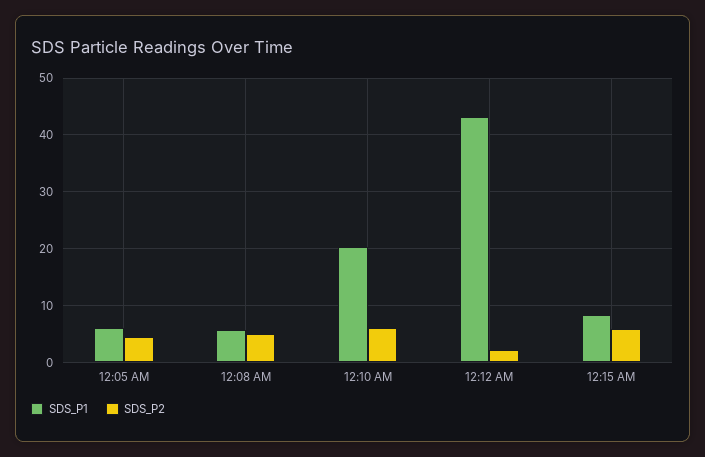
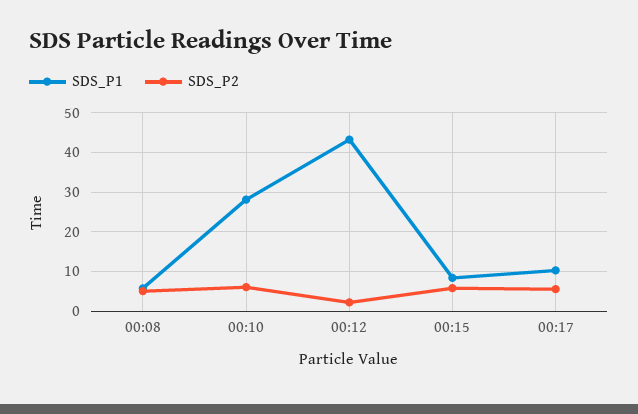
SDS_P1, 12:05 AM: 6 -> none
SDS_P2, 12:05 AM: 4 -> none
SDS_P1, 12:10 AM: 20 -> 28
SDS_P1, 00:17: none -> 10
SDS_P2, 00:17: none -> 6

